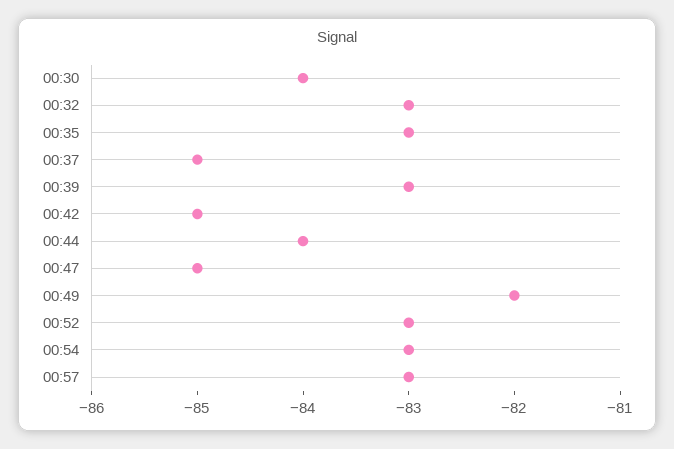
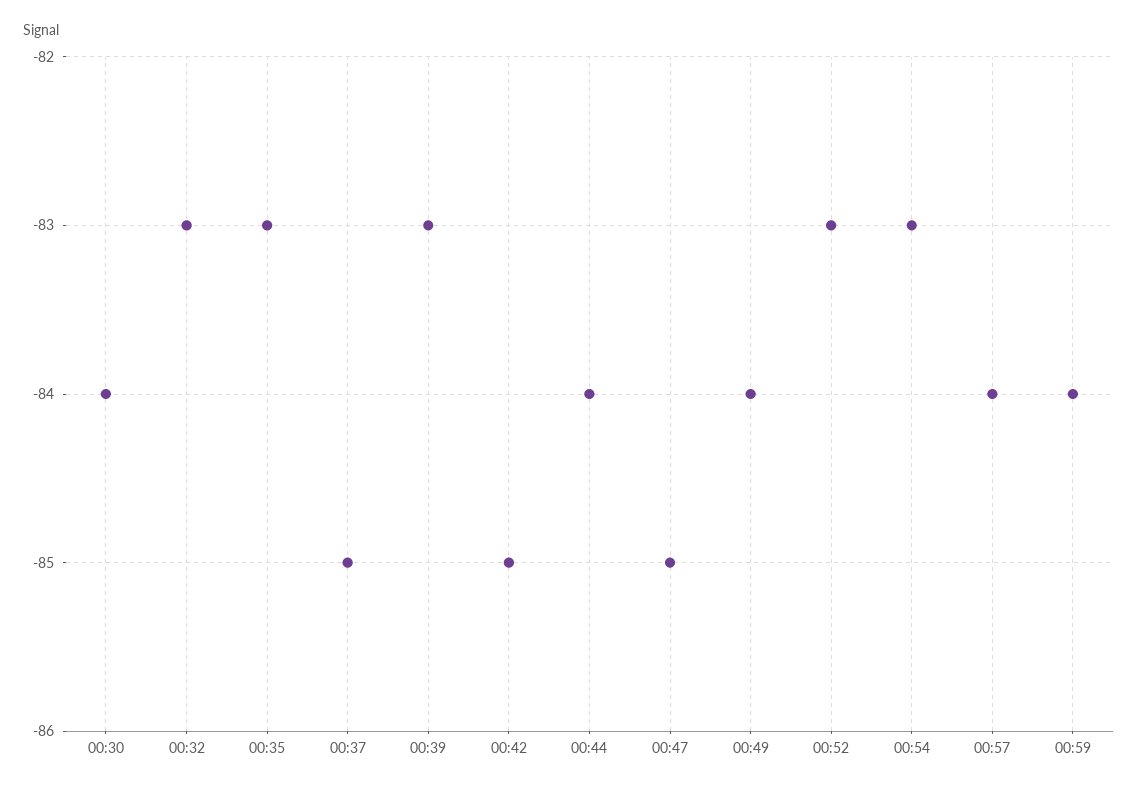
00:49: -82 -> -84
00:57: -83 -> -84
00:59: none -> -84

